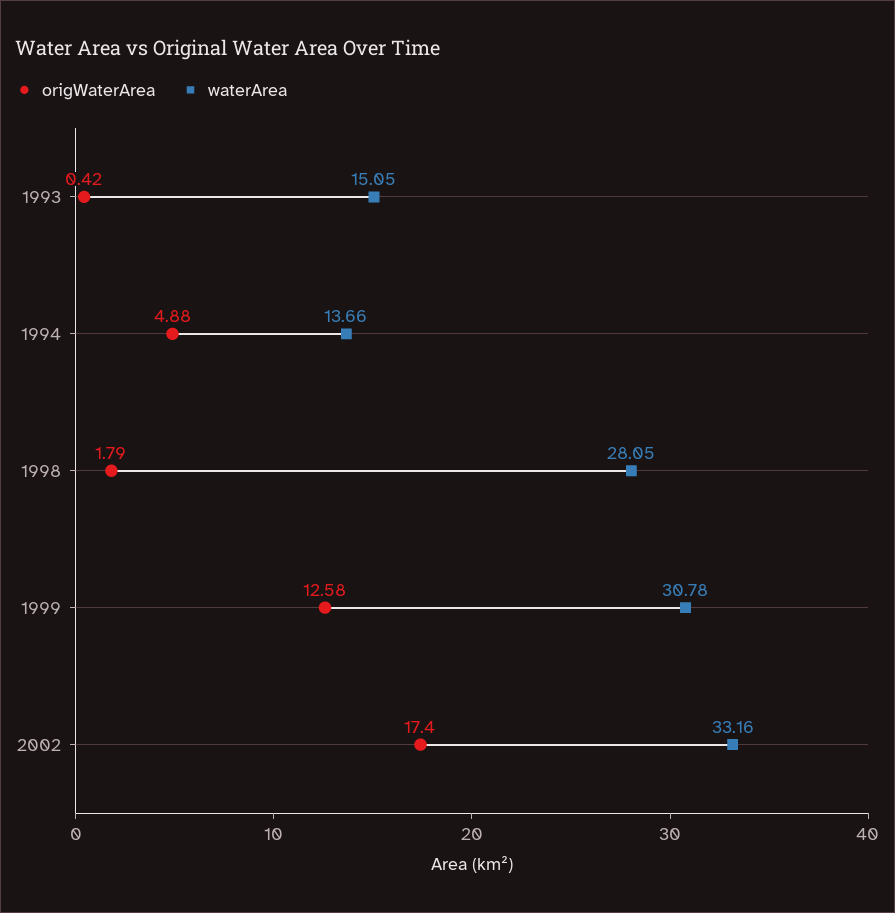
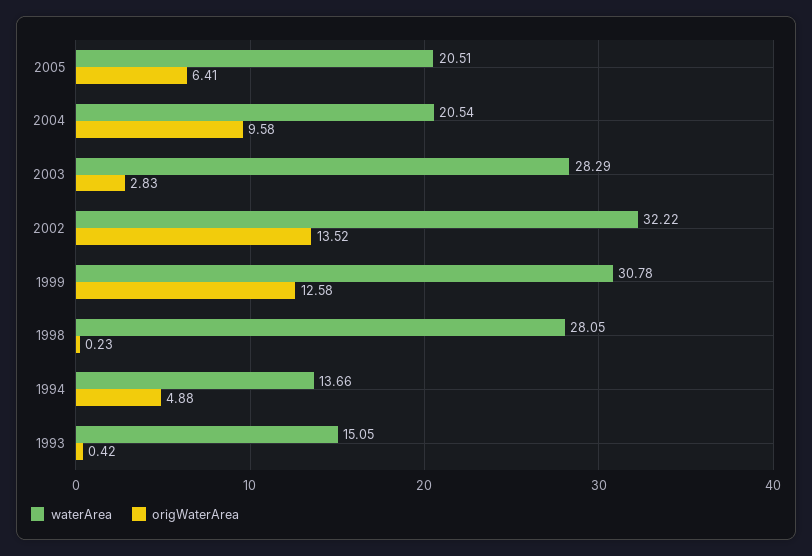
origWaterArea, 1998: 1.79 -> 0.23
origWaterArea, 2002: 17.4 -> 13.52
waterArea, 2002: 33.16 -> 32.22
waterArea, 2005: none -> 20.51
origWaterArea, 2005: none -> 6.41
waterArea, 2004: none -> 20.54
origWaterArea, 2004: none -> 9.58
waterArea, 2003: none -> 28.29
origWaterArea, 2003: none -> 2.83

